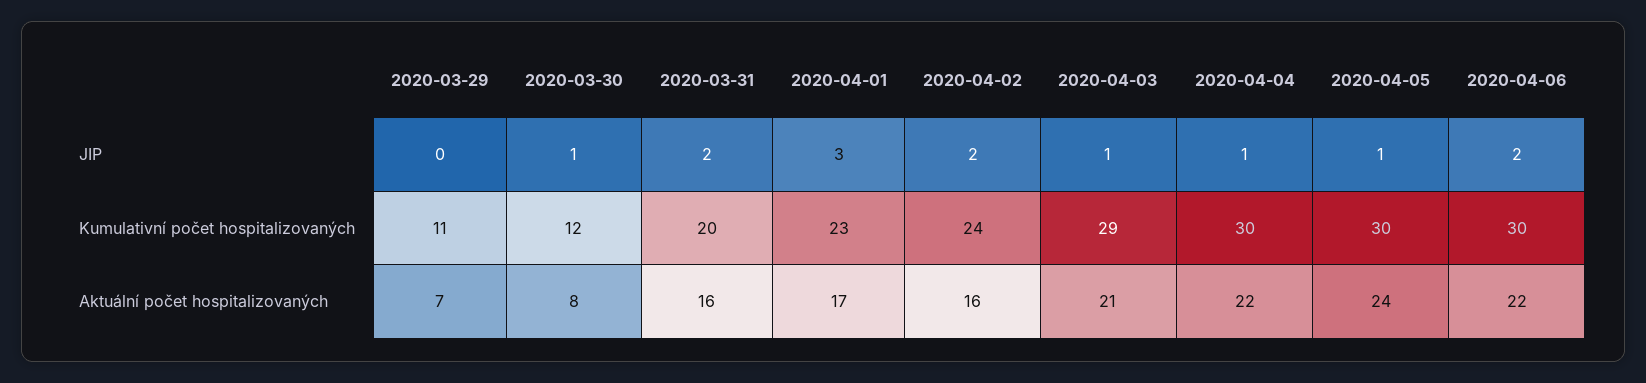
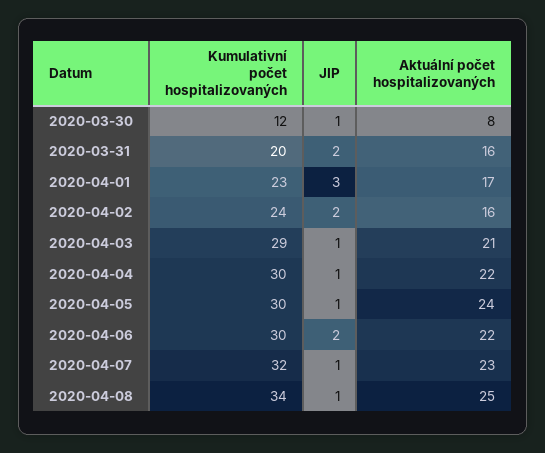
2020-03-29, JIP: 0 -> none
2020-03-29, Kumulativní počet hospitalizovaných: 11 -> none
2020-03-29, Aktuální počet hospitalizovaných: 7 -> none
2020-04-07, Kumulativní počet hospitalizovaných: none -> 32
2020-04-07, JIP: none -> 1
2020-04-07, Aktuální počet hospitalizovaných: none -> 23
2020-04-08, Kumulativní počet hospitalizovaných: none -> 34
2020-04-08, JIP: none -> 1
2020-04-08, Aktuální počet hospitalizovaných: none -> 25

